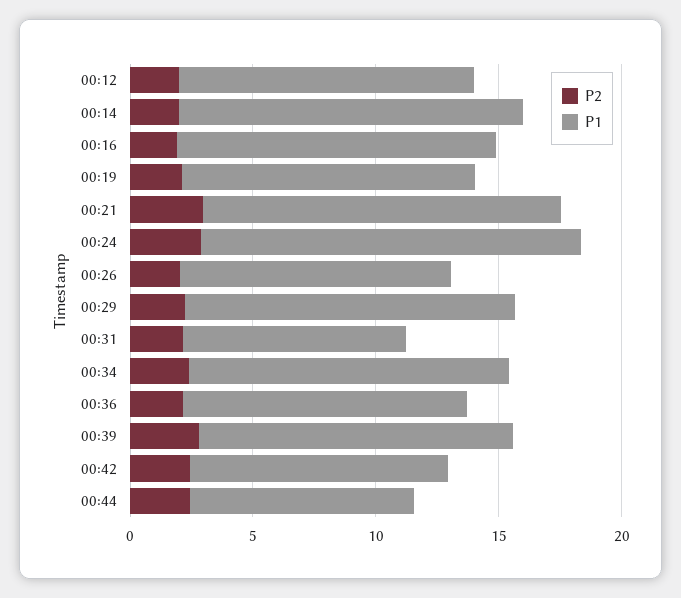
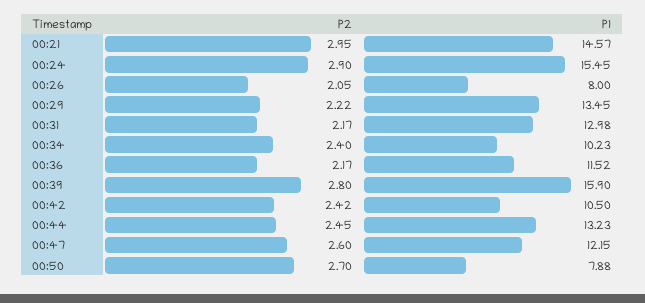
P2, 00:12: 2 -> none
P1, 00:12: 12 -> none
P2, 00:14: 2 -> none
P1, 00:14: 14 -> none
P2, 00:16: 2 -> none
P1, 00:16: 13 -> none
P2, 00:19: 2 -> none
P1, 00:19: 12 -> none
P1, 00:26: 11 -> 8
P1, 00:31: 9 -> 12.98
P1, 00:34: 13 -> 10.23
P1, 00:39: 13 -> 15.9
P1, 00:44: 9 -> 13.23
P2, 00:47: none -> 2.6
P1, 00:47: none -> 12.15
P2, 00:50: none -> 2.7
P1, 00:50: none -> 7.88

